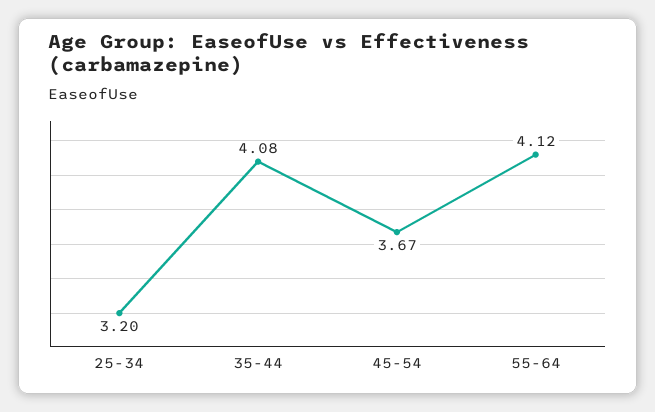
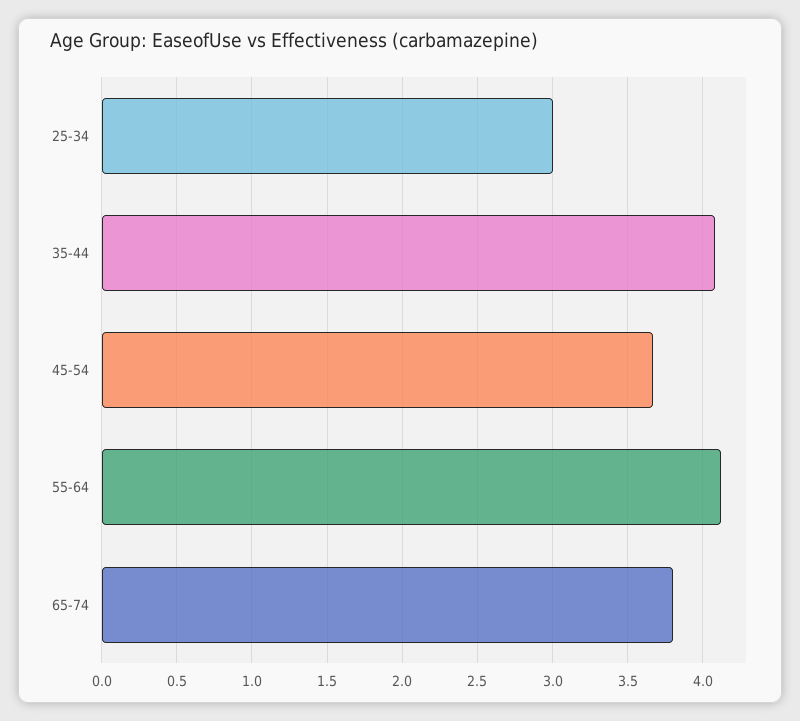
25-34: 3.2 -> 3
65-74: none -> 3.8

